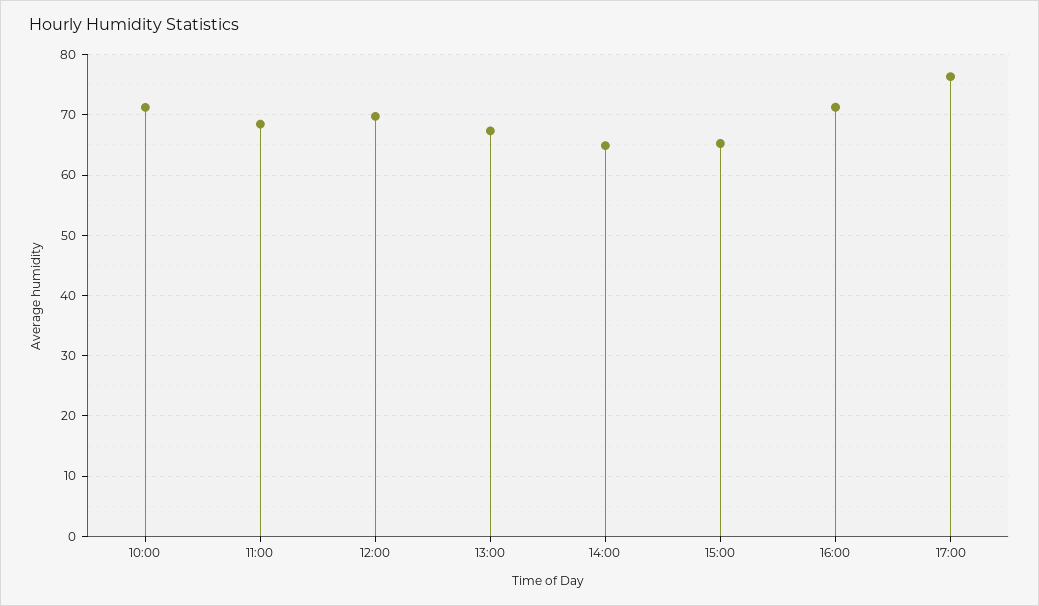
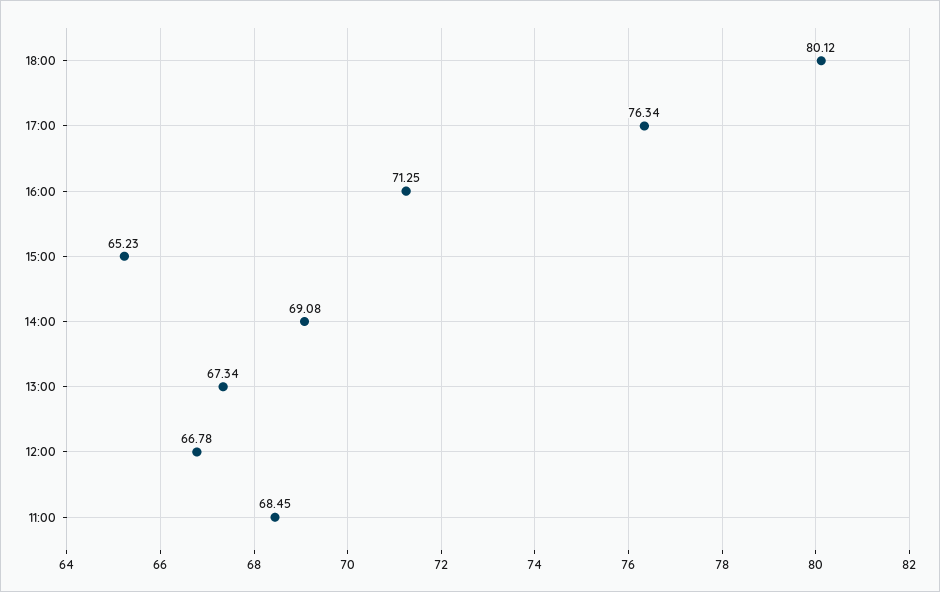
10:00: 71 -> none
12:00: 70 -> 66.78
14:00: 65 -> 69.08
18:00: none -> 80.12

